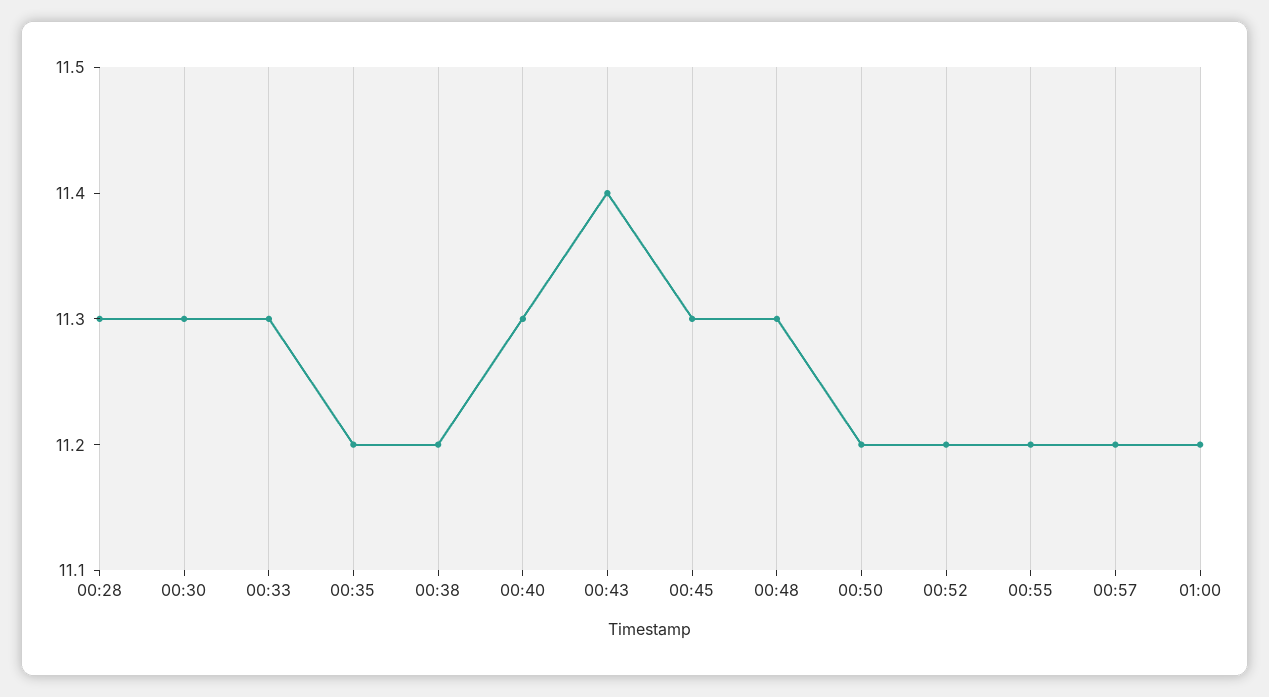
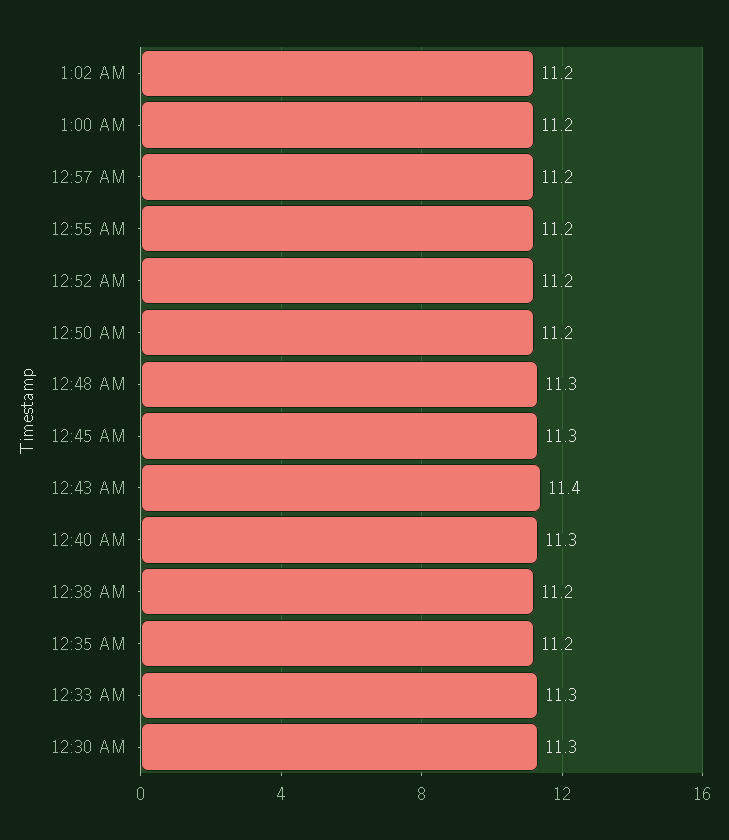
00:28: 11.3 -> none
1:02 AM: none -> 11.2

